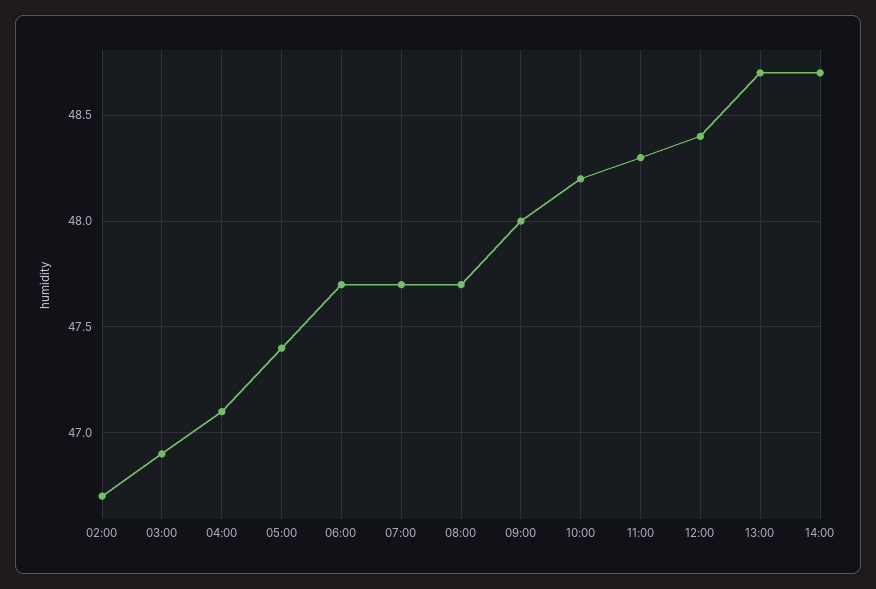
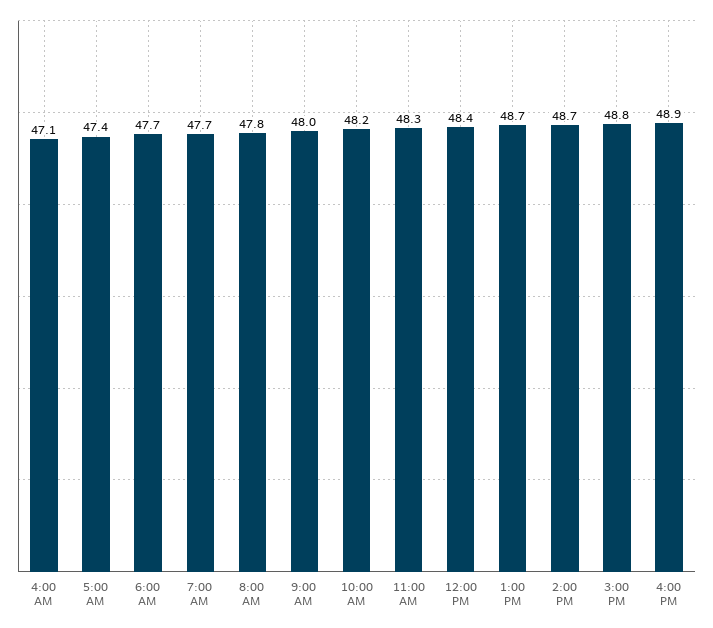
02:00: 46.7 -> none
03:00: 46.9 -> none
08:00: 47.7 -> 47.8
3:00 PM: none -> 48.8
4:00 PM: none -> 48.9

